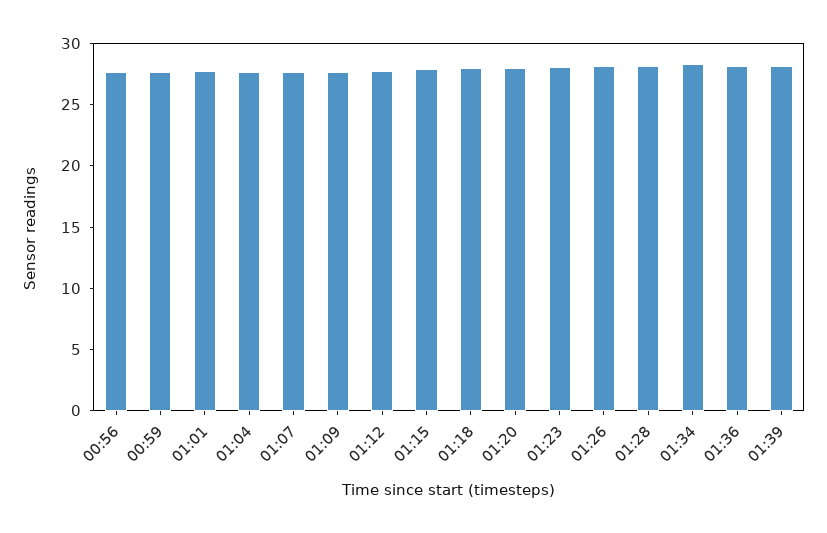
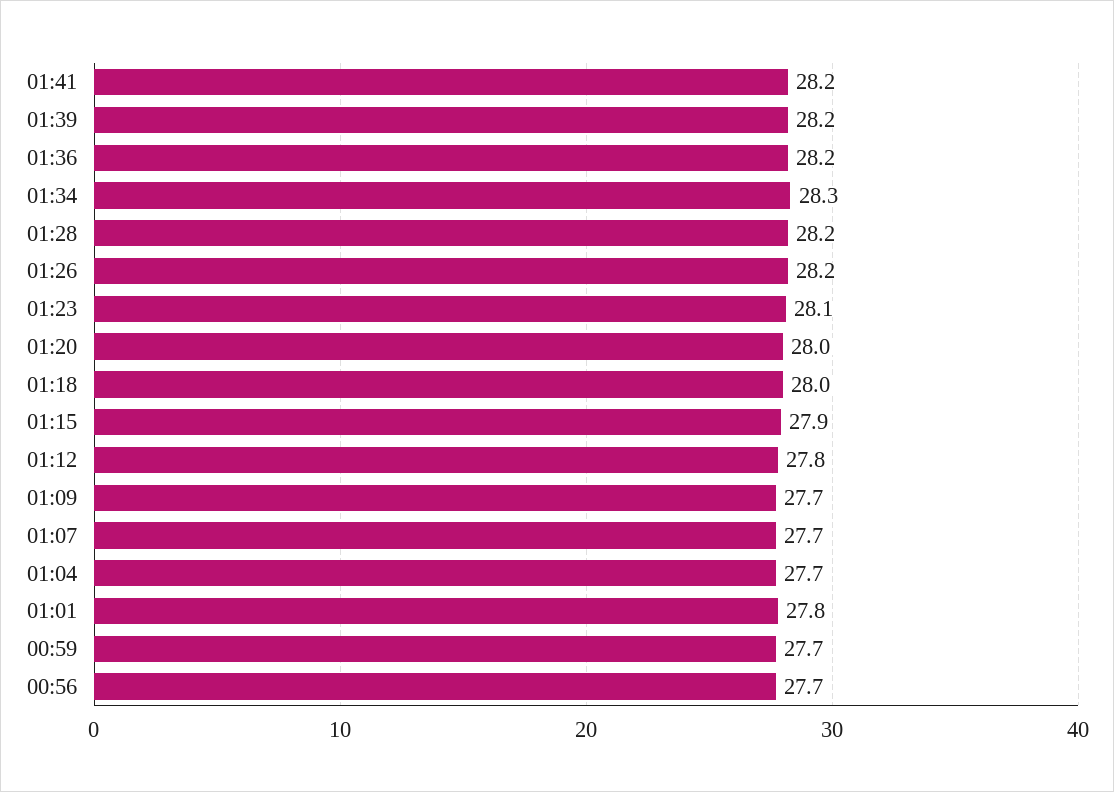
01:41: none -> 28.2

